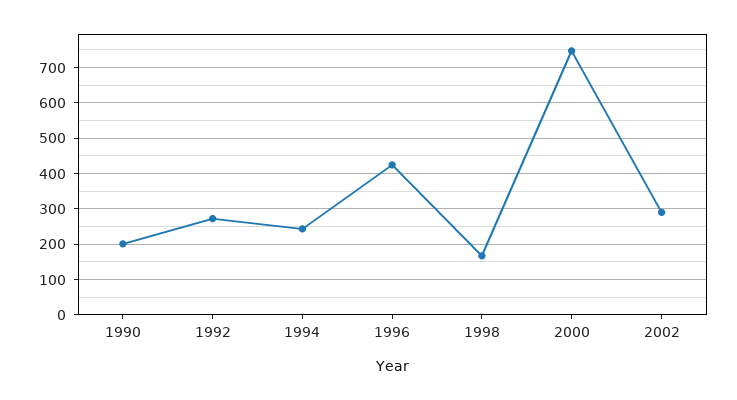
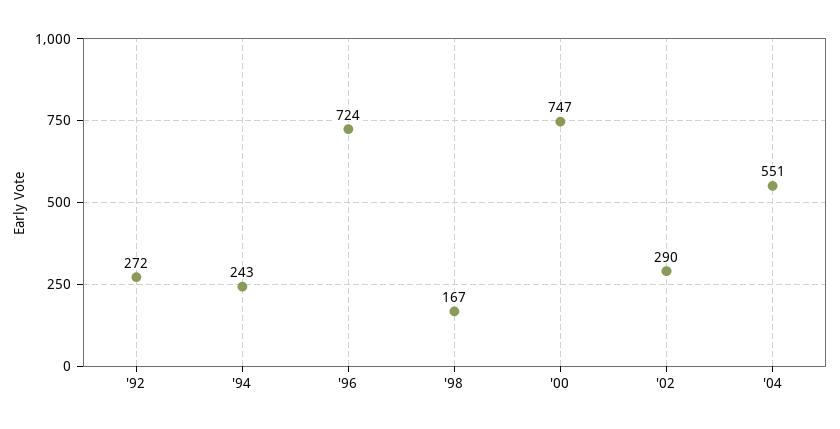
1990: 200 -> none
1996: 420 -> 724
'04: none -> 551

